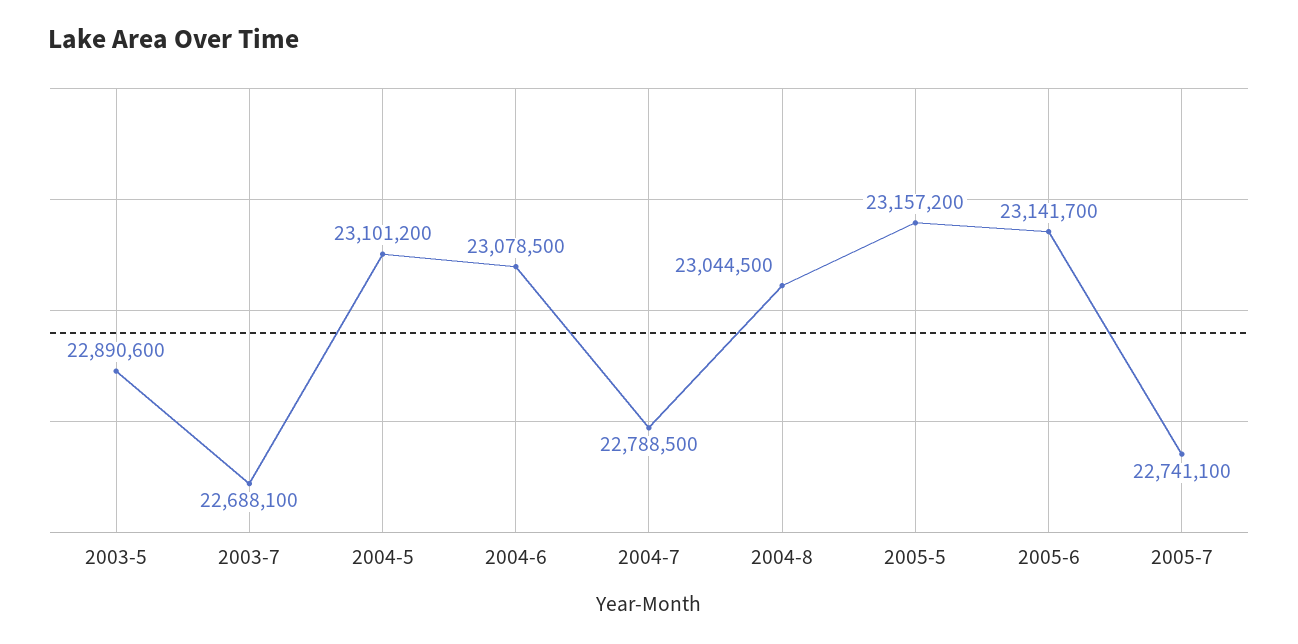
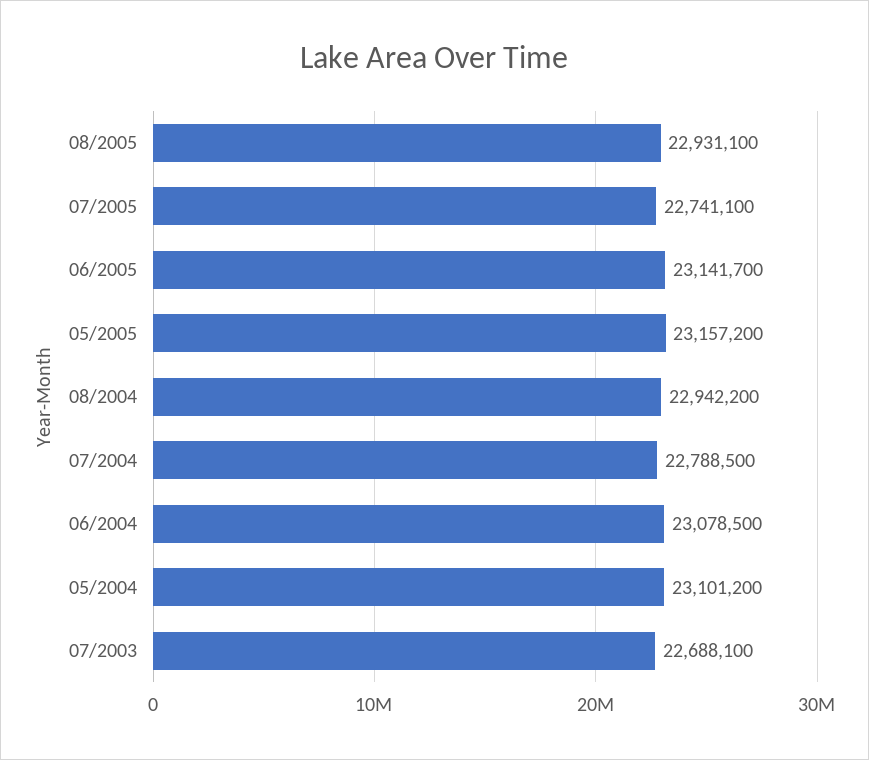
2003-5: 22890600 -> none
2004-8: 23044500 -> 22942200
08/2005: none -> 22931100

